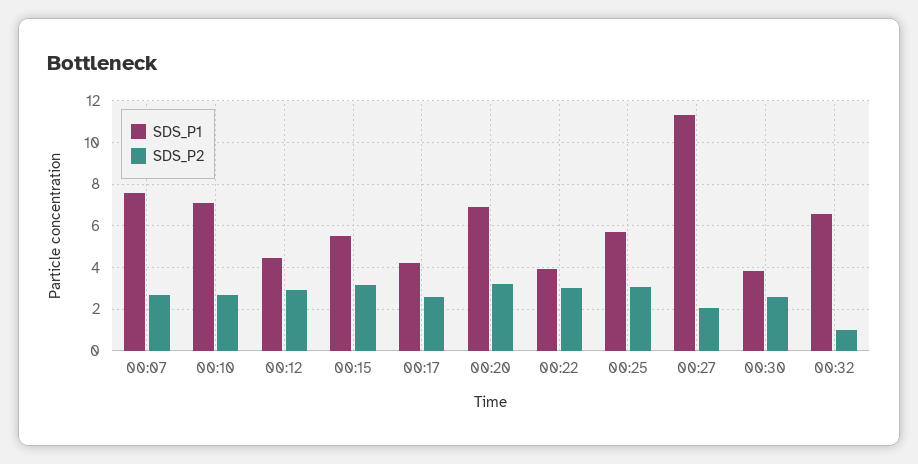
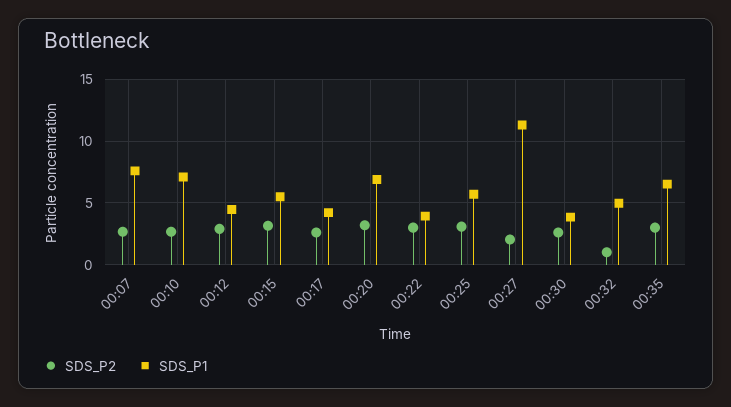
SDS_P1, 00:32: 6.5 -> 5
SDS_P2, 00:35: none -> 3
SDS_P1, 00:35: none -> 6.5

